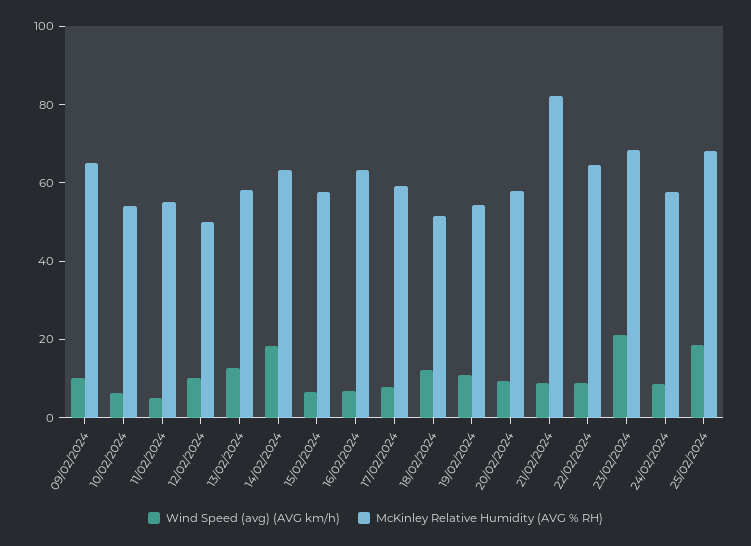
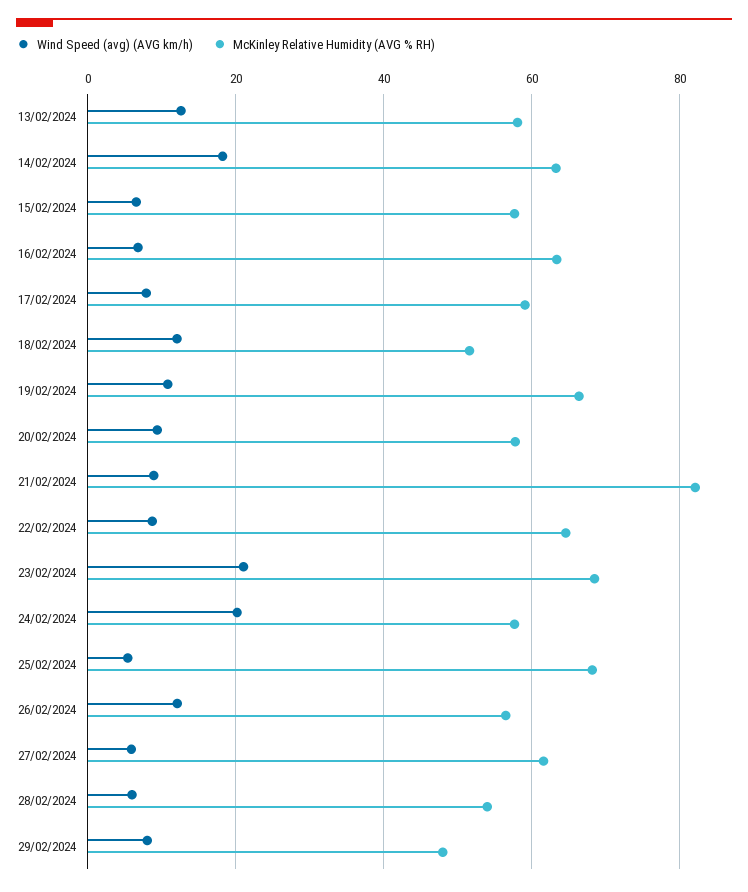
Wind Speed (avg) (AVG km/h), 09/02/2024: 10 -> none
McKinley Relative Humidity (AVG % RH), 09/02/2024: 65 -> none
Wind Speed (avg) (AVG km/h), 10/02/2024: 5 -> none
McKinley Relative Humidity (AVG % RH), 10/02/2024: 55 -> none
Wind Speed (avg) (AVG km/h), 11/02/2024: 5 -> none
McKinley Relative Humidity (AVG % RH), 11/02/2024: 55 -> none
Wind Speed (avg) (AVG km/h), 12/02/2024: 10 -> none
McKinley Relative Humidity (AVG % RH), 12/02/2024: 50 -> none
McKinley Relative Humidity (AVG % RH), 19/02/2024: 55 -> 66
Wind Speed (avg) (AVG km/h), 24/02/2024: 10 -> 20
Wind Speed (avg) (AVG km/h), 25/02/2024: 20 -> 6
Wind Speed (avg) (AVG km/h), 26/02/2024: none -> 12
McKinley Relative Humidity (AVG % RH), 26/02/2024: none -> 56
Wind Speed (avg) (AVG km/h), 27/02/2024: none -> 6
McKinley Relative Humidity (AVG % RH), 27/02/2024: none -> 62
Wind Speed (avg) (AVG km/h), 28/02/2024: none -> 6
McKinley Relative Humidity (AVG % RH), 28/02/2024: none -> 54
Wind Speed (avg) (AVG km/h), 29/02/2024: none -> 8
McKinley Relative Humidity (AVG % RH), 29/02/2024: none -> 48

